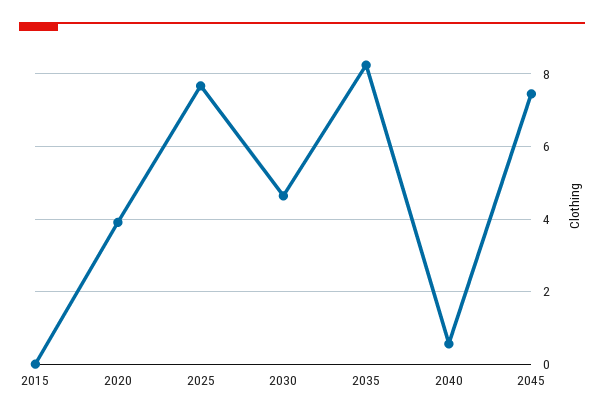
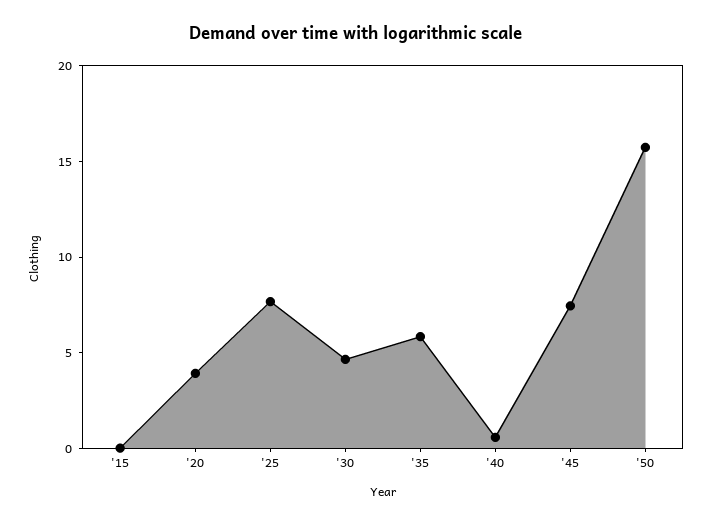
2035: 8.2 -> 6
'50: none -> 16

